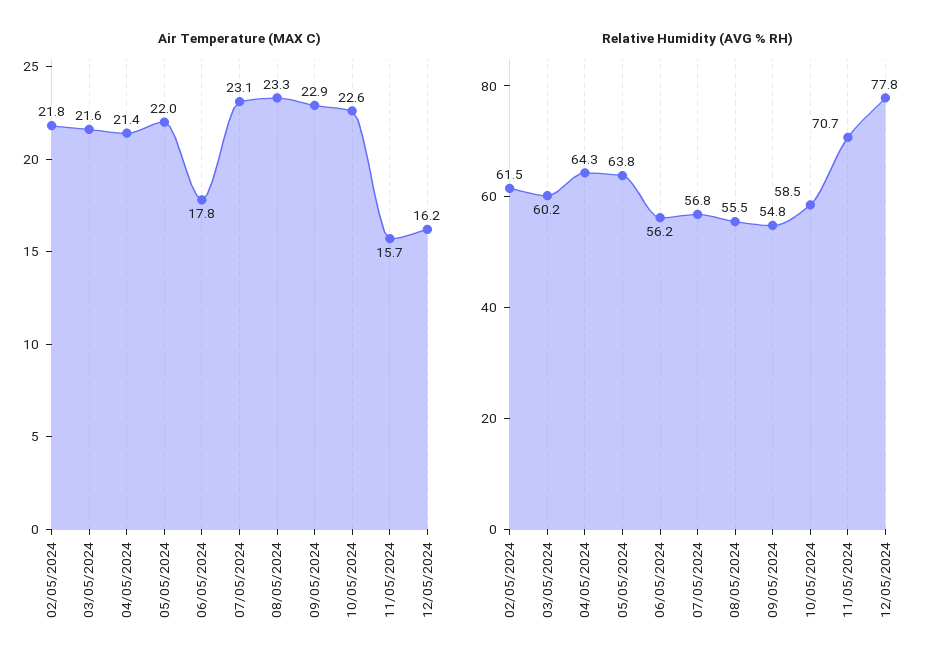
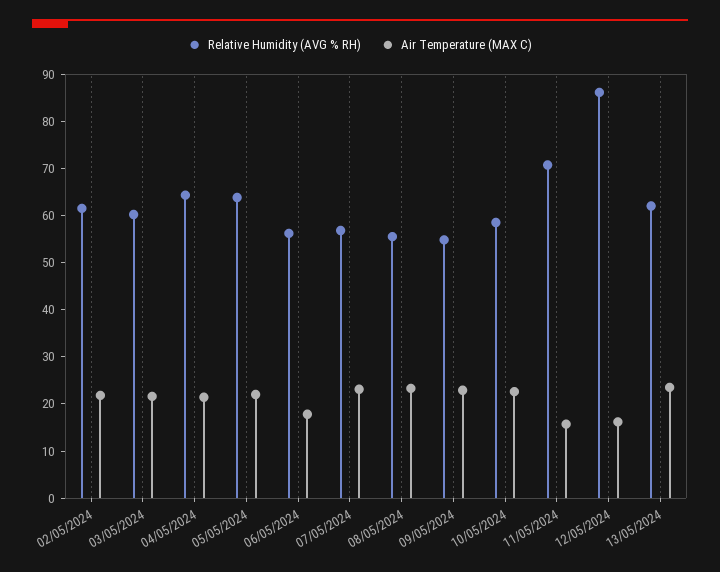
Relative Humidity (AVG % RH), 12/05/2024: 77.8 -> 86
Relative Humidity (AVG % RH), 13/05/2024: none -> 62
Air Temperature (MAX C), 13/05/2024: none -> 24

